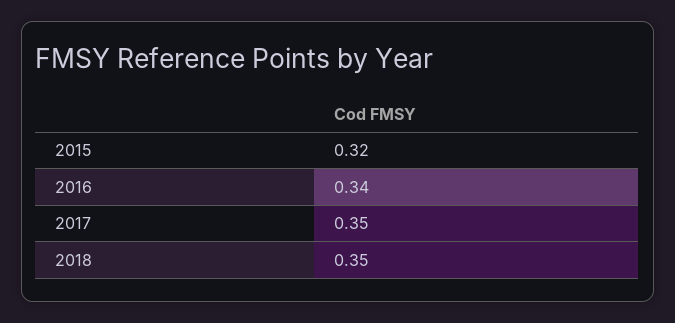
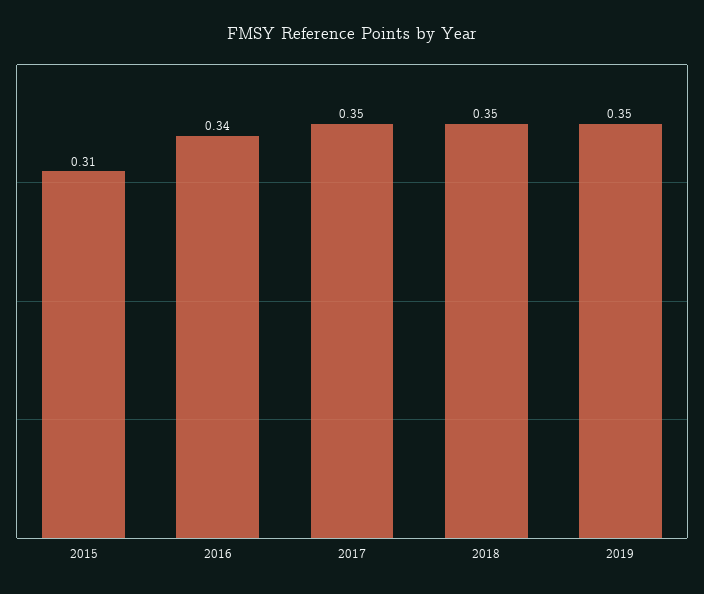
2015: 0.32 -> 0.31
2019: none -> 0.35

